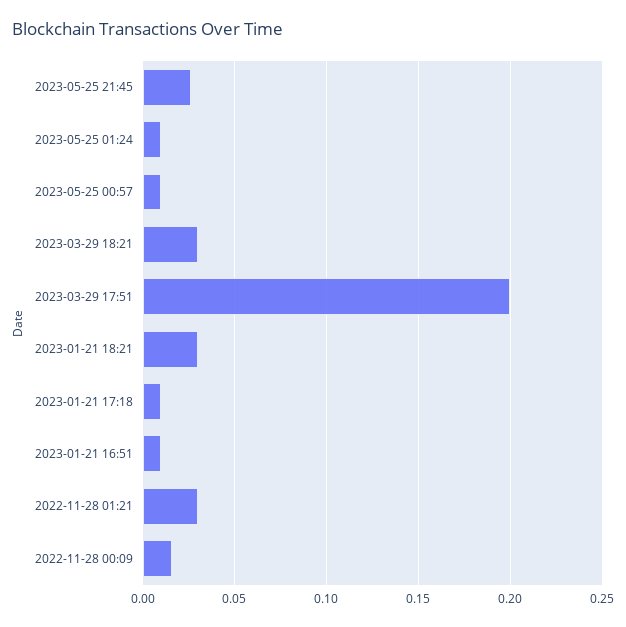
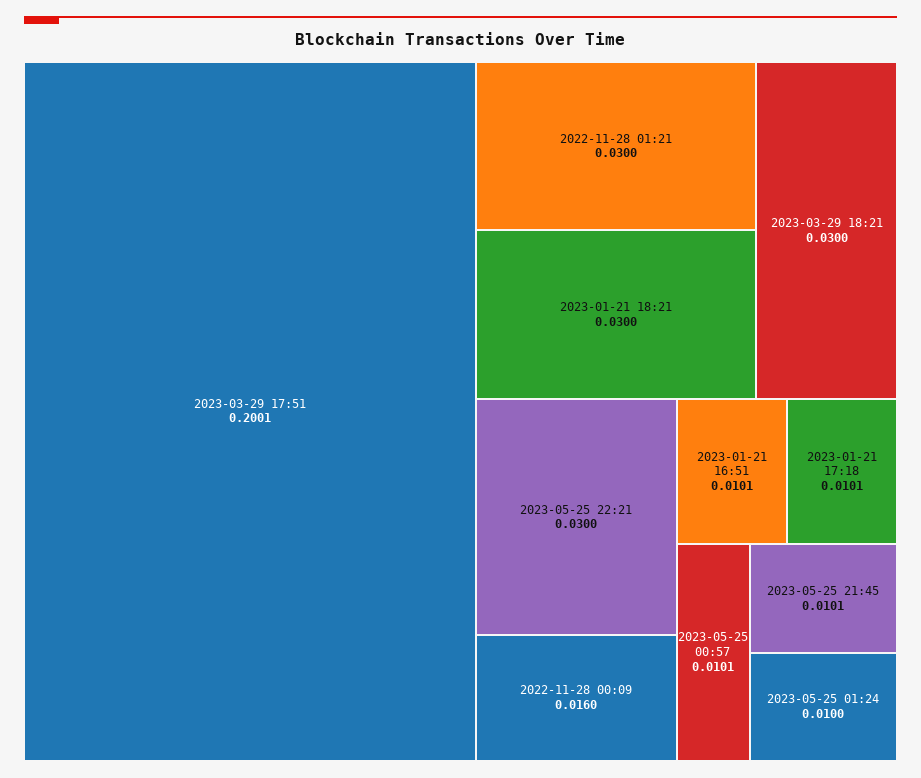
2023-05-25 21:45: 0.025 -> 0.0101
2023-05-25 22:21: none -> 0.03

